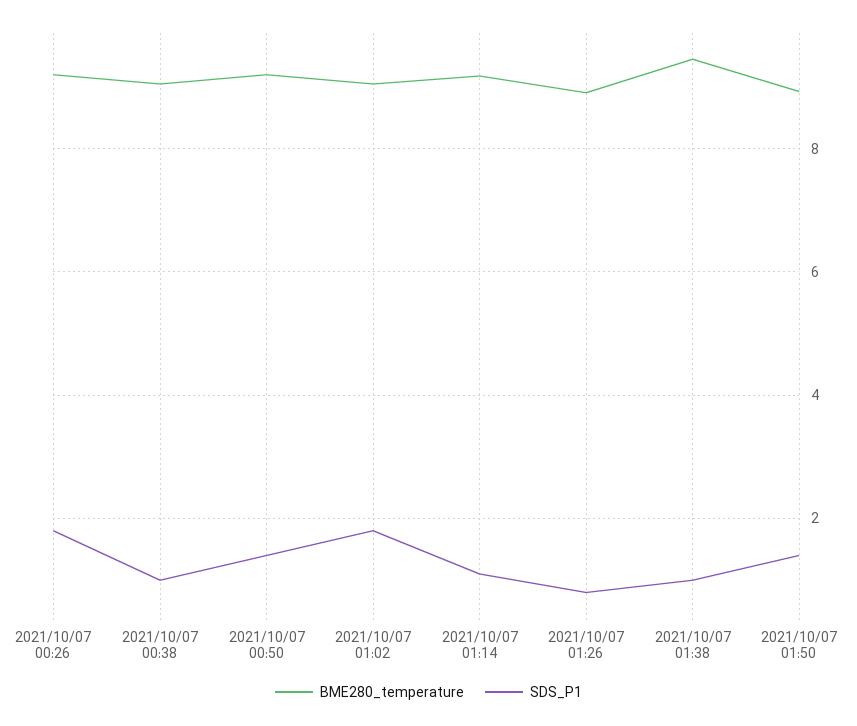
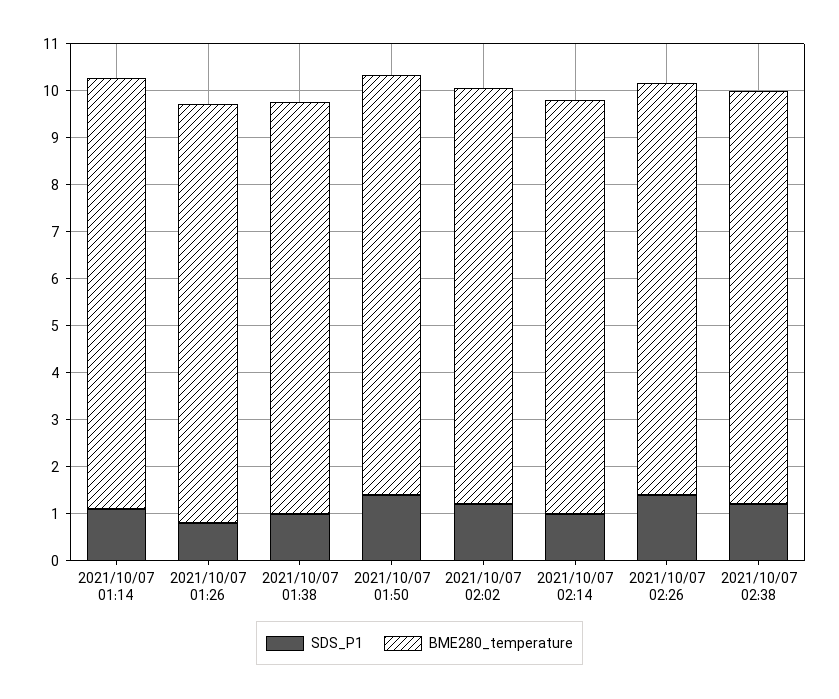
BME280_temperature, 2021/10/07 00:26: 9.2 -> none
SDS_P1, 2021/10/07 00:26: 1.8 -> none
BME280_temperature, 2021/10/07 00:38: 9 -> none
SDS_P1, 2021/10/07 00:38: 1 -> none
BME280_temperature, 2021/10/07 00:50: 9.2 -> none
SDS_P1, 2021/10/07 00:50: 1.4 -> none
BME280_temperature, 2021/10/07 01:02: 9 -> none
SDS_P1, 2021/10/07 01:02: 1.8 -> none
BME280_temperature, 2021/10/07 01:38: 9.4 -> 8.8
SDS_P1, 2021/10/07 02:02: none -> 1.2
BME280_temperature, 2021/10/07 02:02: none -> 8.8
SDS_P1, 2021/10/07 02:14: none -> 1
BME280_temperature, 2021/10/07 02:14: none -> 8.8
SDS_P1, 2021/10/07 02:26: none -> 1.4
BME280_temperature, 2021/10/07 02:26: none -> 8.8
SDS_P1, 2021/10/07 02:38: none -> 1.2
BME280_temperature, 2021/10/07 02:38: none -> 8.8

